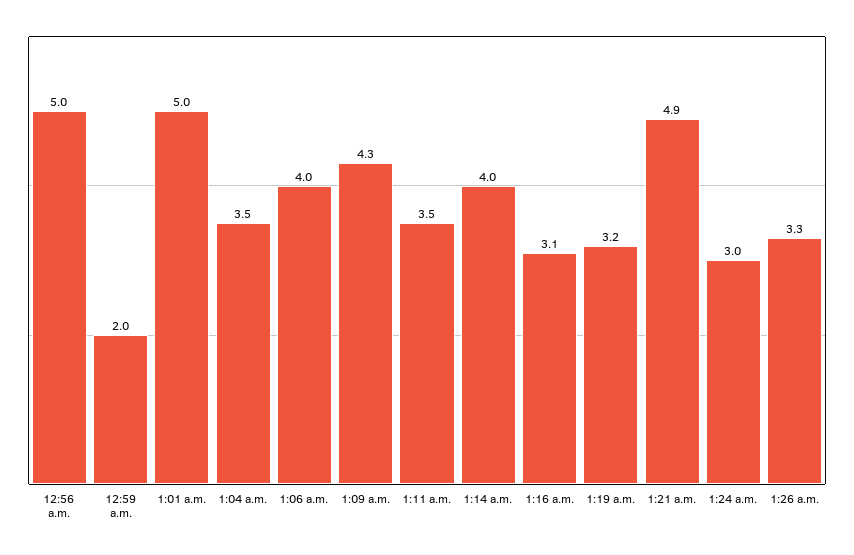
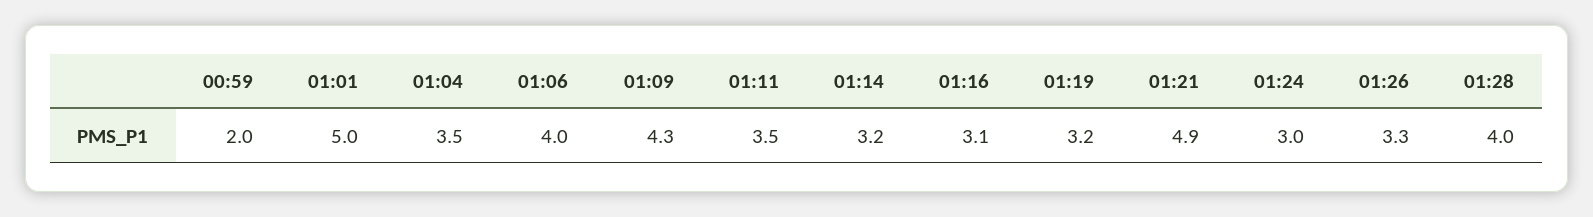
12:56 a.m.: 5 -> none
1:14 a.m.: 4 -> 3.2
01:28: none -> 4

